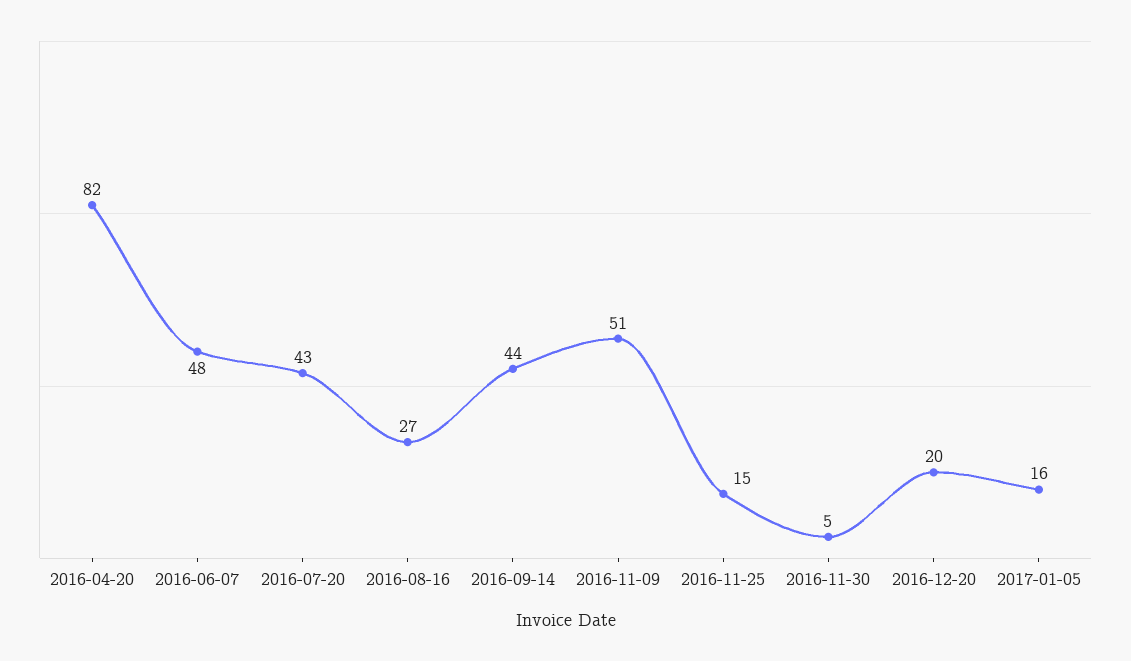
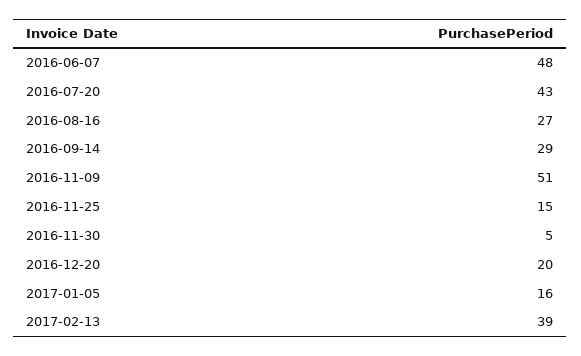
2016-04-20: 82 -> none
2016-09-14: 44 -> 29
2017-02-13: none -> 39

